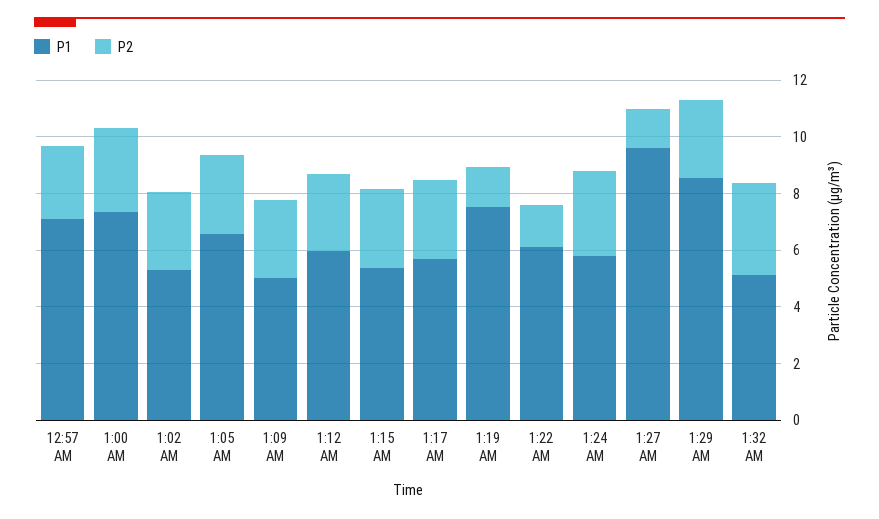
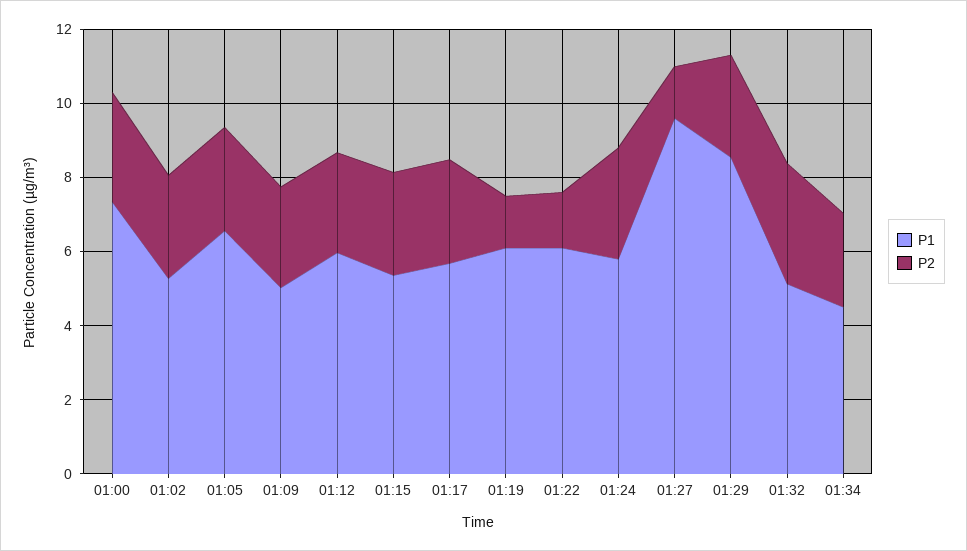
P1, 12:57 AM: 7 -> none
P2, 12:57 AM: 2.5 -> none
P1, 1:19 AM: 7.5 -> 6
P1, 01:34: none -> 4.5
P2, 01:34: none -> 2.5

